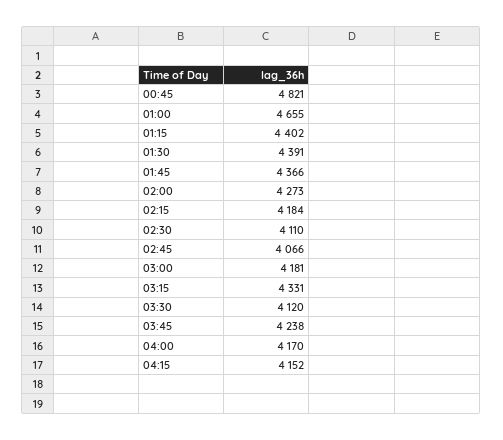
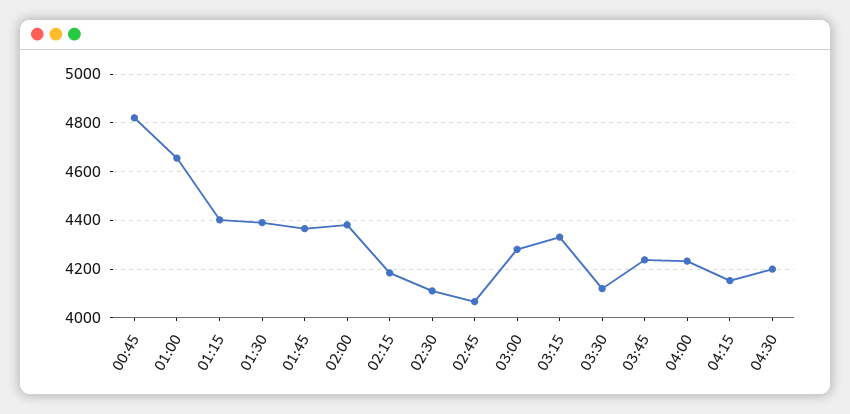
02:00: 4273 -> 4375
03:00: 4181 -> 4275
04:00: 4170 -> 4225
04:30: none -> 4200

